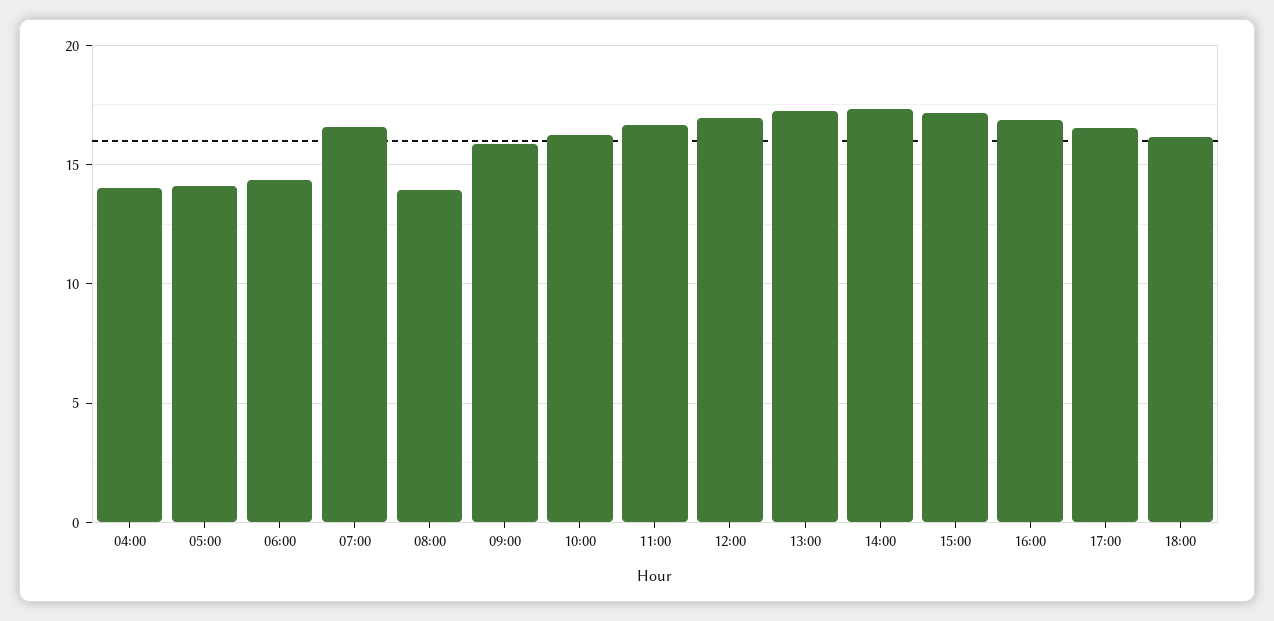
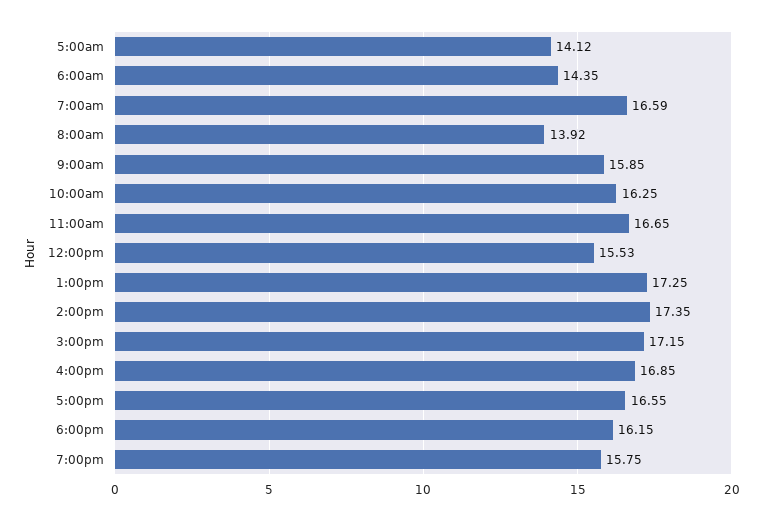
04:00: 14 -> none
12:00: 17 -> 15.53
7:00pm: none -> 15.75

